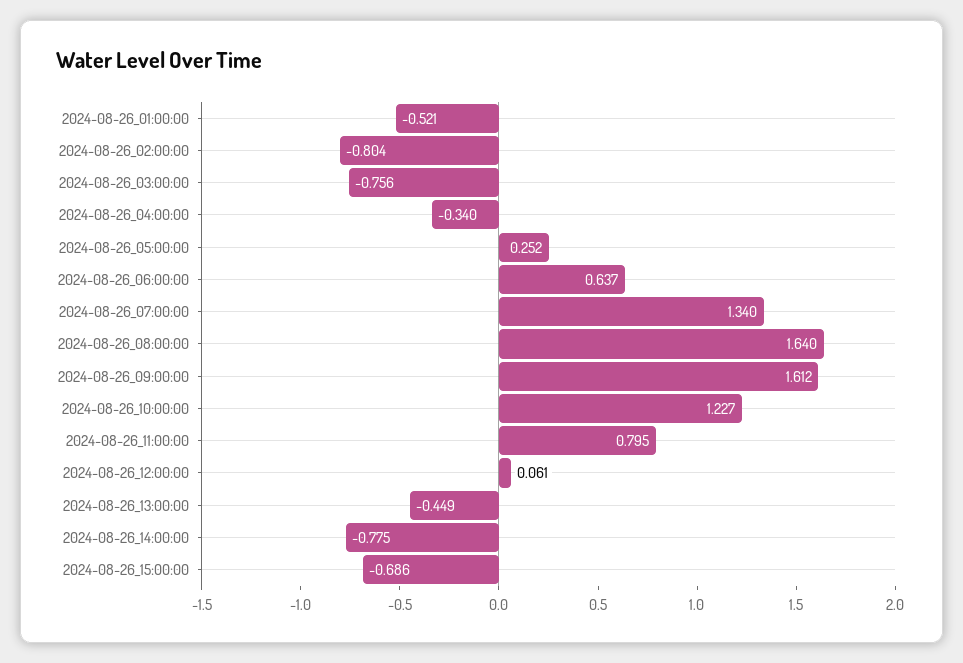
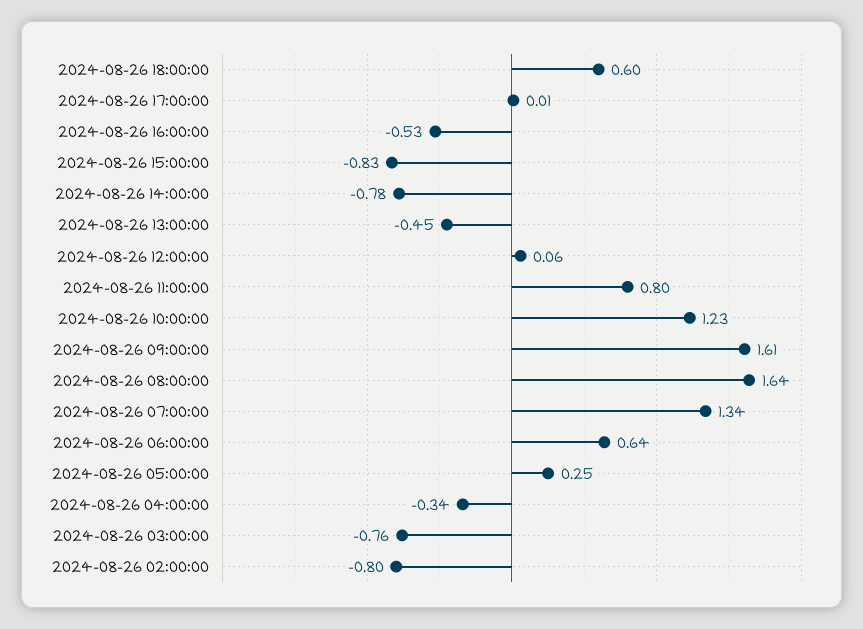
2024-08-26_01:00:00: -0.521 -> none
2024-08-26_15:00:00: -0.686 -> -0.83
2024-08-26 18:00:00: none -> 0.6
2024-08-26 17:00:00: none -> 0.01
2024-08-26 16:00:00: none -> -0.53

